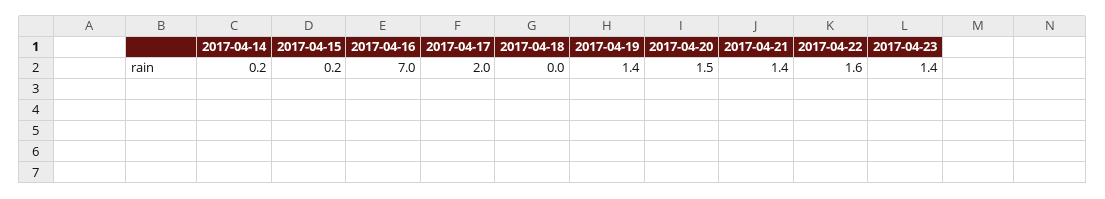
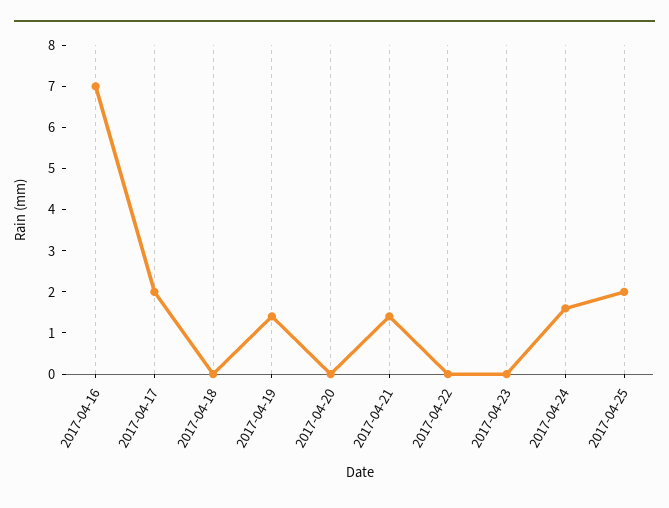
2017-04-14: 0.2 -> none
2017-04-15: 0.2 -> none
2017-04-20: 1.5 -> 0
2017-04-22: 1.6 -> 0
2017-04-23: 1.4 -> 0
2017-04-24: none -> 1.5
2017-04-25: none -> 2

